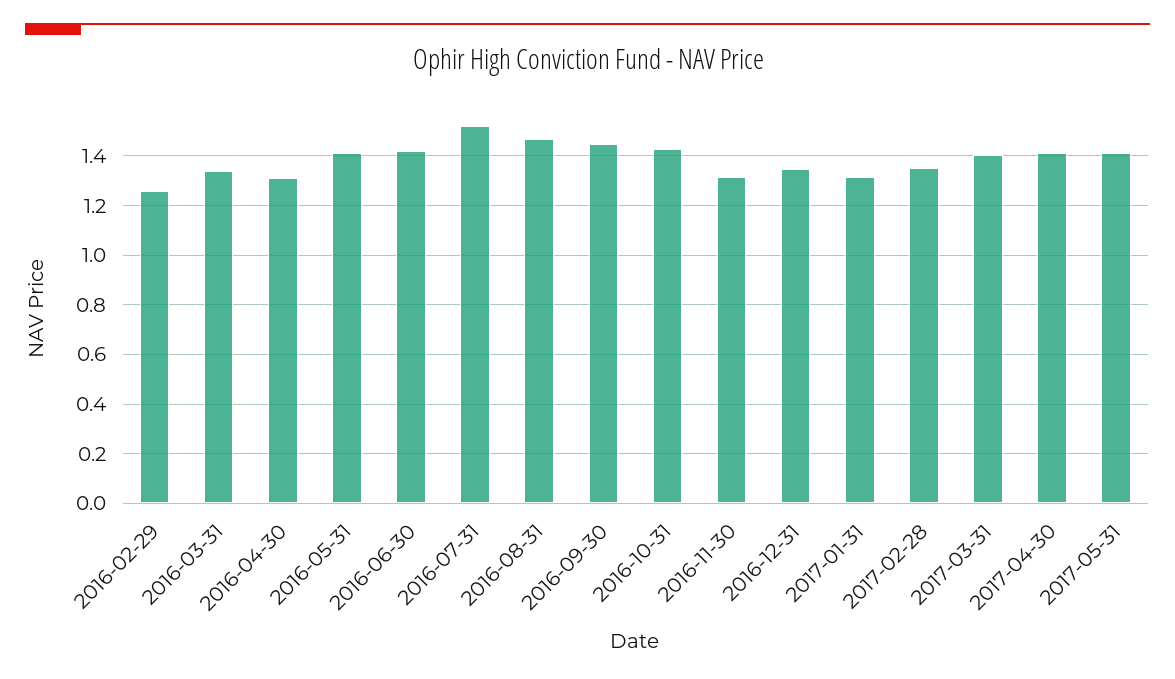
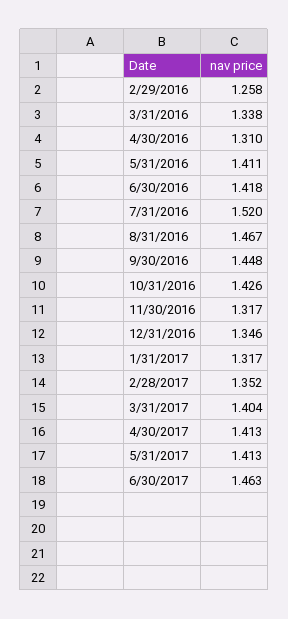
6/30/2017: none -> 1.463

